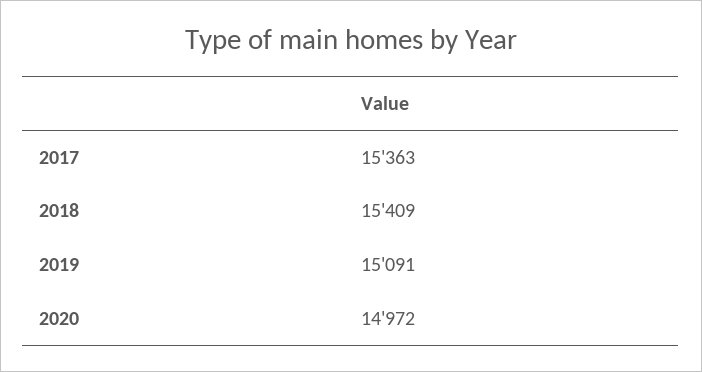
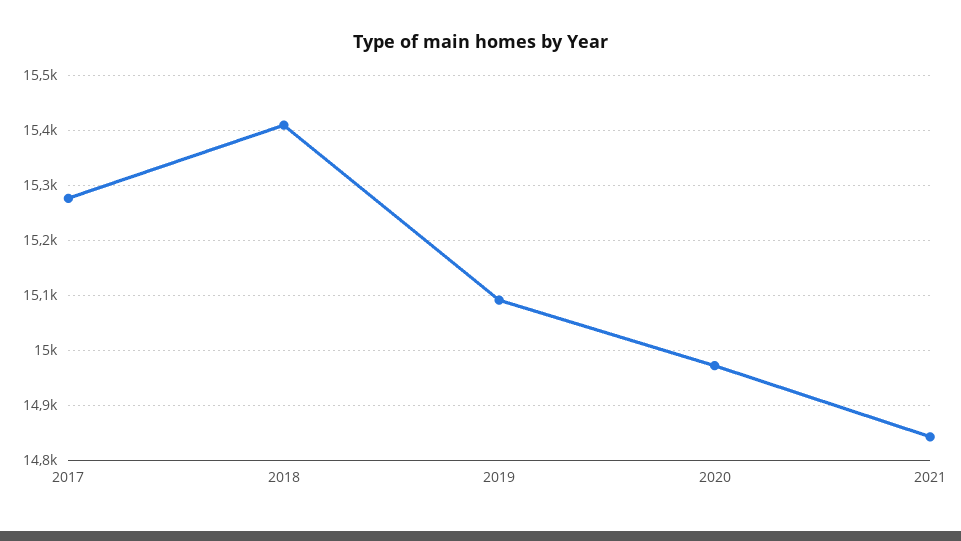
2017: 15363 -> 15280
2021: none -> 14840

